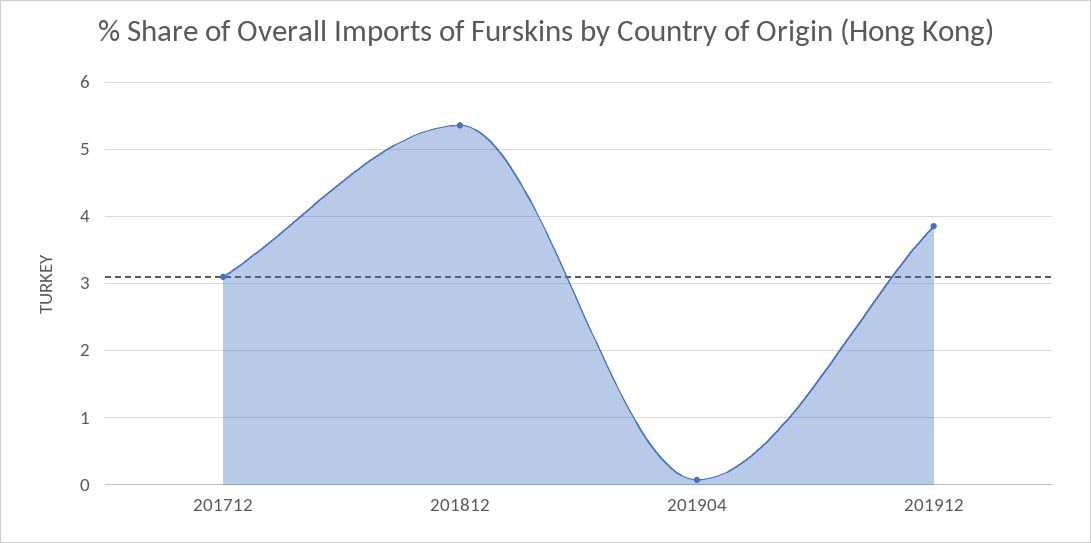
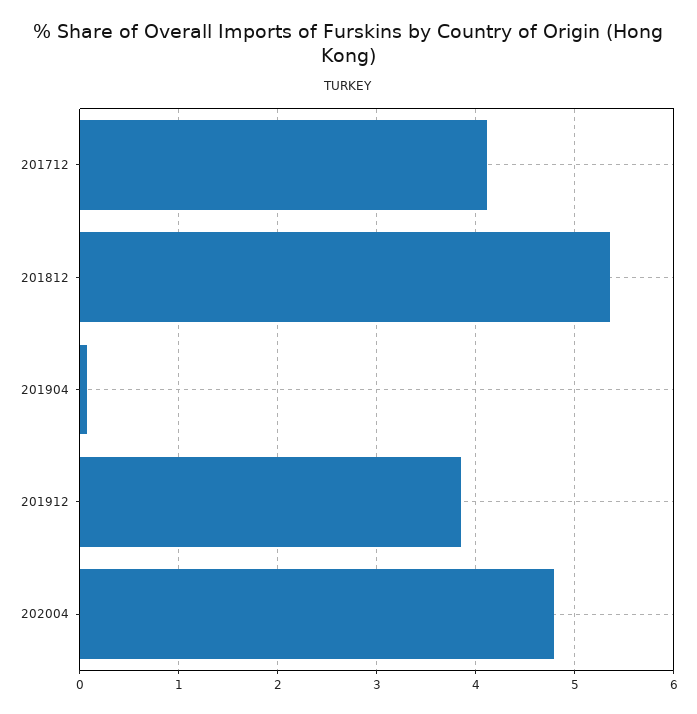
201712: 3.1 -> 4.1
202004: none -> 4.8

